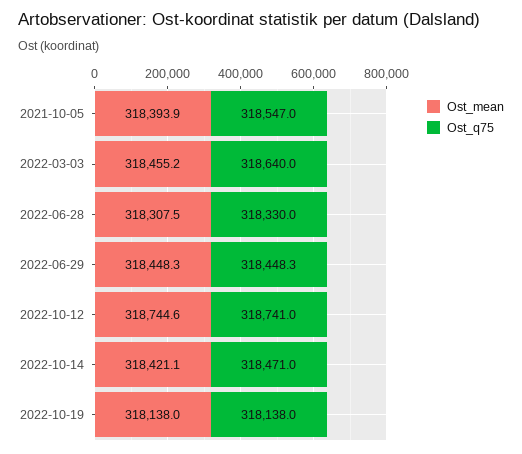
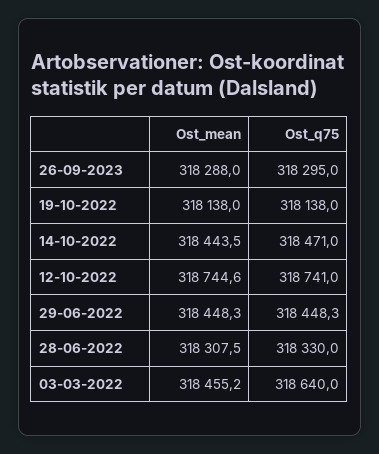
Ost_mean, 2021-10-05: 318393.9 -> none
Ost_q75, 2021-10-05: 318547 -> none
Ost_mean, 2022-10-14: 318421.1 -> 318443.5
Ost_mean, 26-09-2023: none -> 318288
Ost_q75, 26-09-2023: none -> 318295

